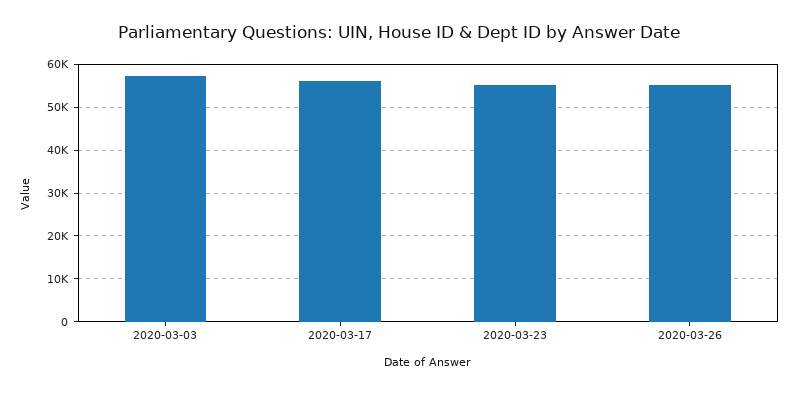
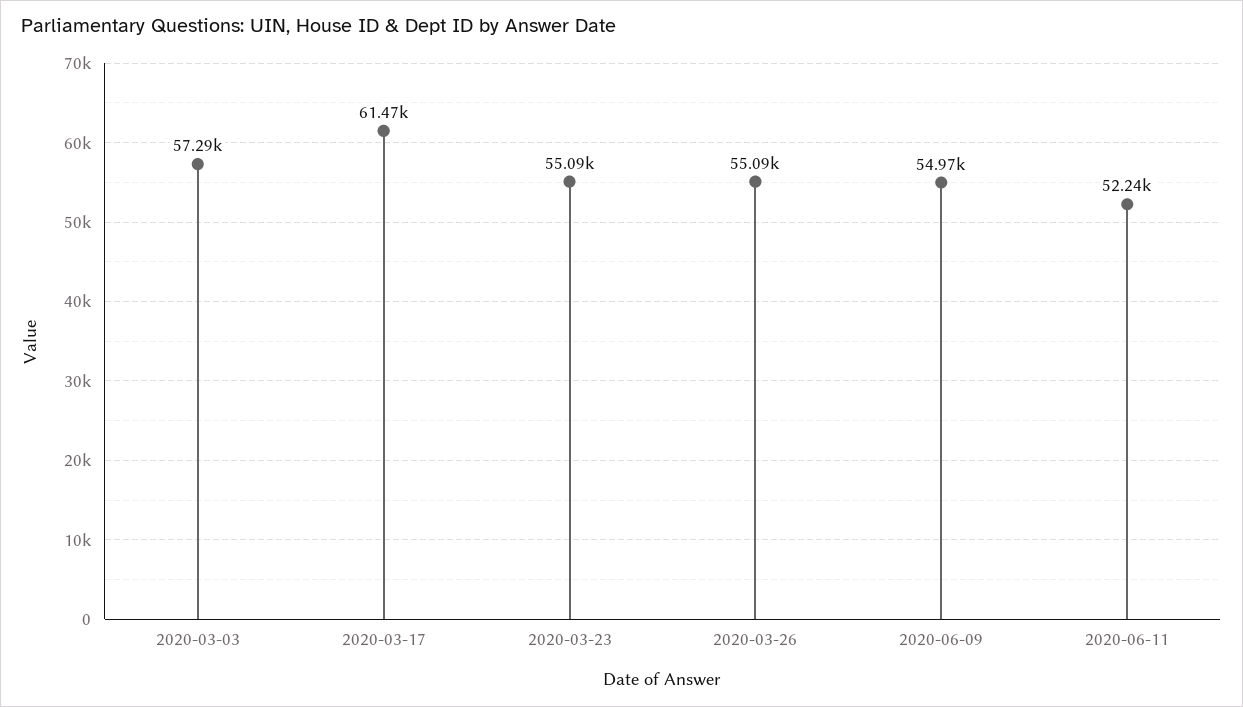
2020-03-17: 56000 -> 61470
2020-06-09: none -> 54970
2020-06-11: none -> 52240

